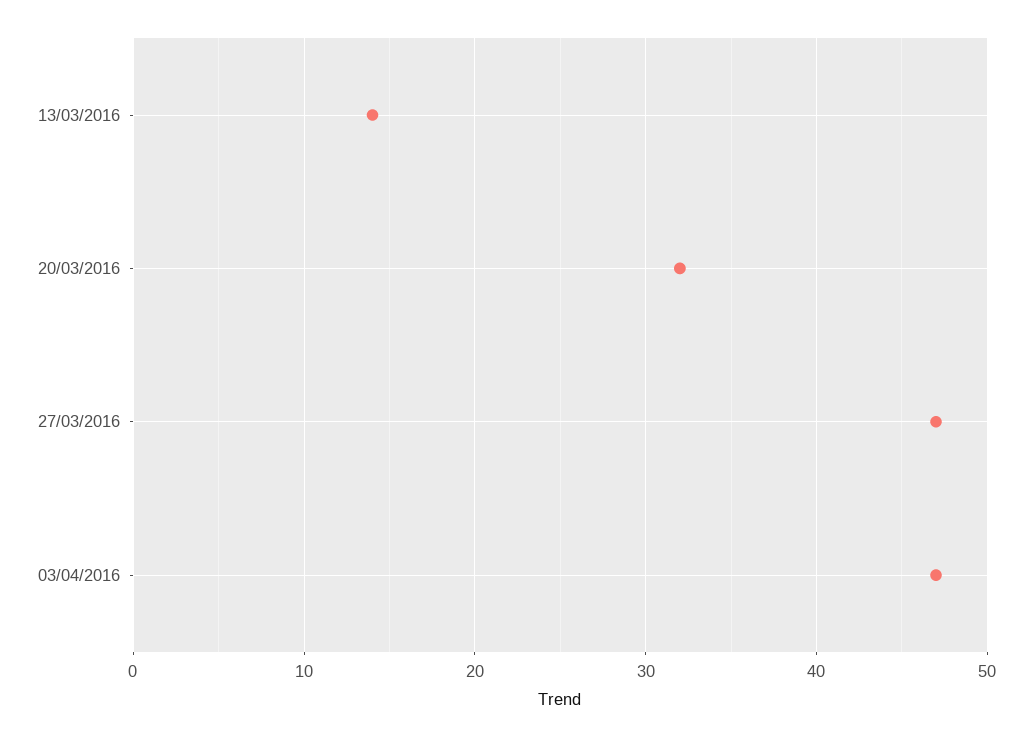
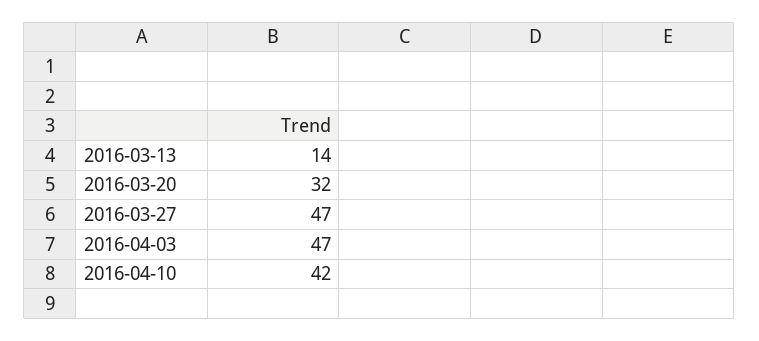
2016-04-10: none -> 42

